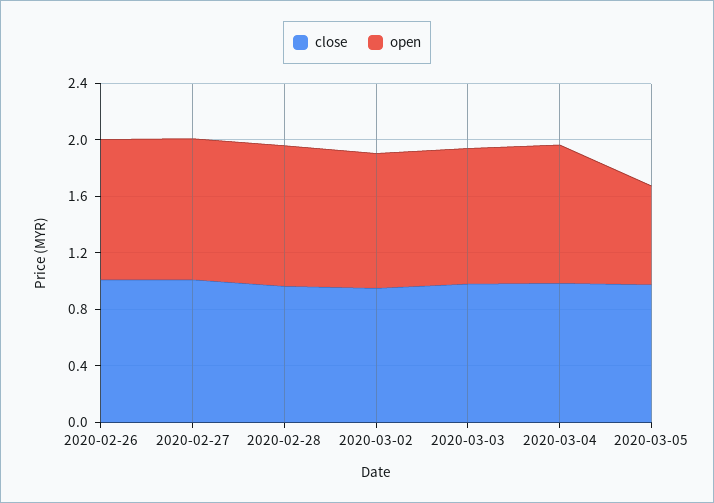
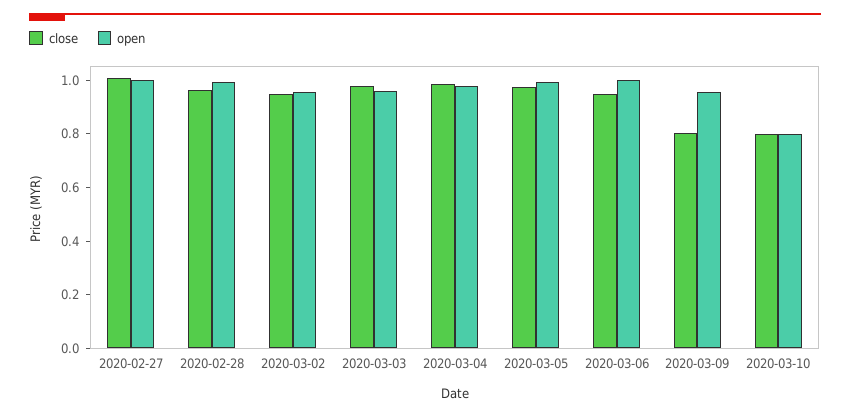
close, 2020-02-26: 1 -> none
open, 2020-02-26: 1 -> none
open, 2020-03-05: 0.7 -> 1
close, 2020-03-06: none -> 0.95
open, 2020-03-06: none -> 1
close, 2020-03-09: none -> 0.8
open, 2020-03-09: none -> 0.95
close, 2020-03-10: none -> 0.8
open, 2020-03-10: none -> 0.8

